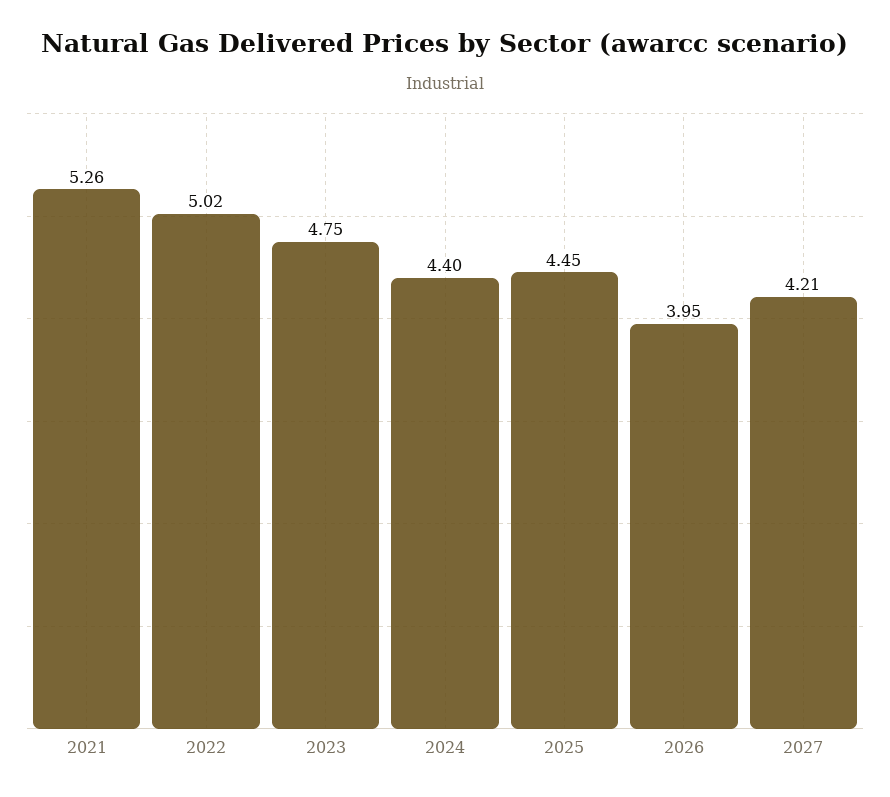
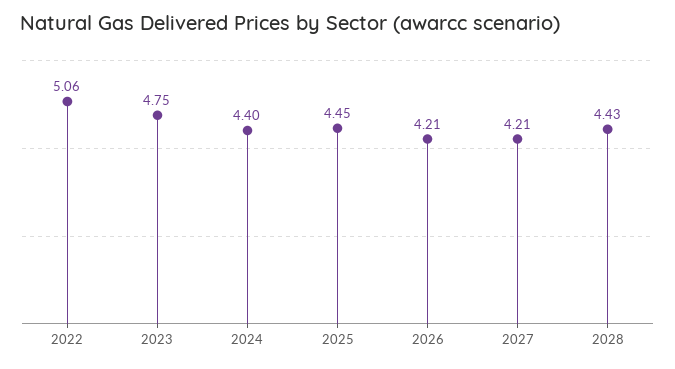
2021: 5.26 -> none
2022: 5.02 -> 5.06
2026: 3.95 -> 4.21
2028: none -> 4.43

